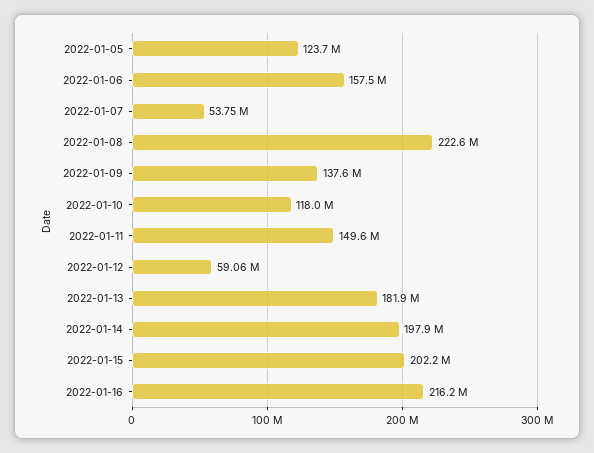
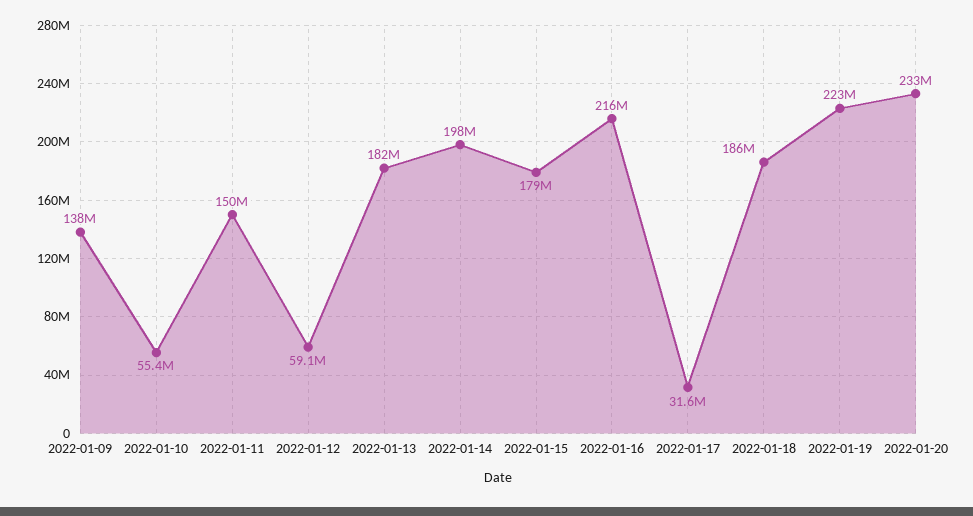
2022-01-05: 123700000 -> none
2022-01-06: 157500000 -> none
2022-01-07: 53750000 -> none
2022-01-08: 222600000 -> none
2022-01-10: 118000000 -> 55400000
2022-01-15: 202200000 -> 179000000
2022-01-17: none -> 31600000
2022-01-18: none -> 186000000
2022-01-19: none -> 223000000
2022-01-20: none -> 233000000

